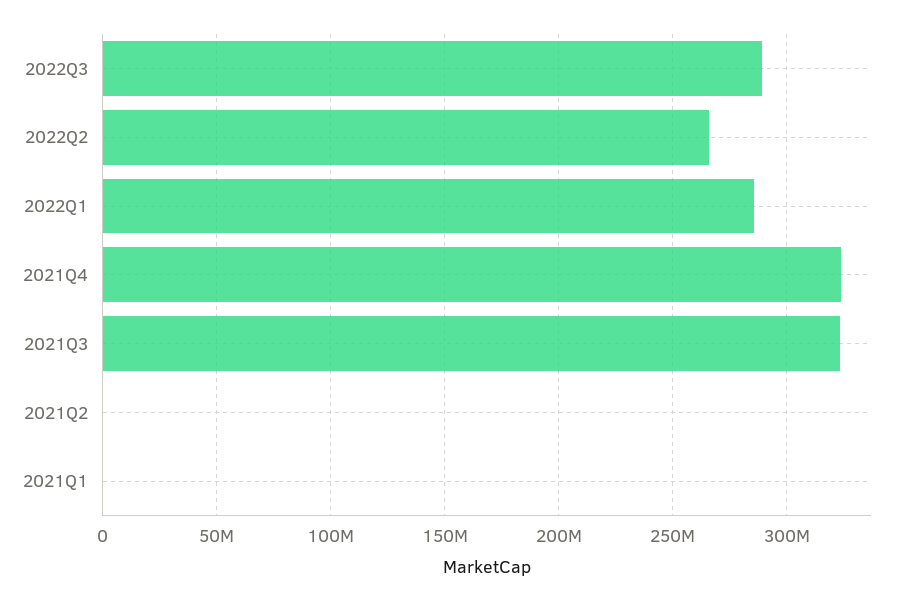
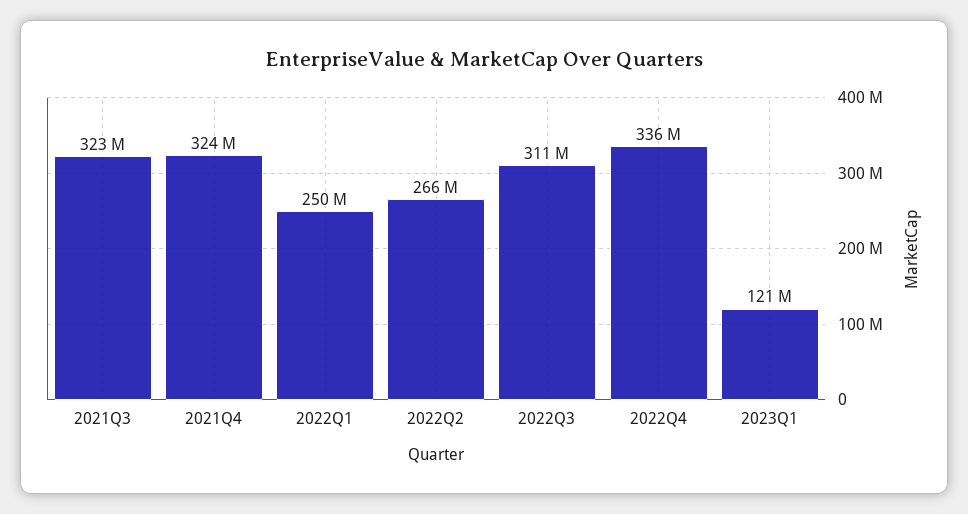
2022Q3: 290000000 -> 311000000
2022Q1: 285000000 -> 250000000
2021Q2: 0 -> none
2021Q1: 0 -> none
2022Q4: none -> 336000000
2023Q1: none -> 121000000

